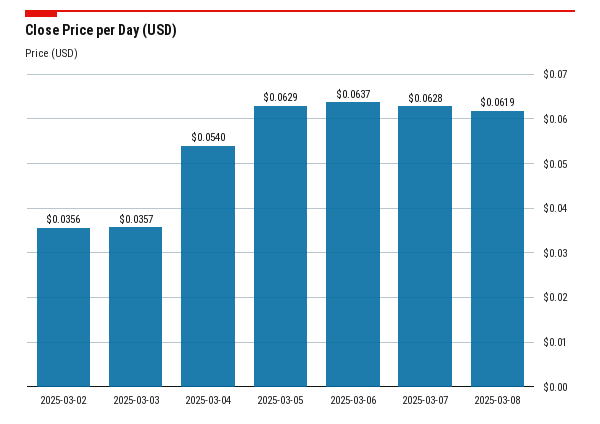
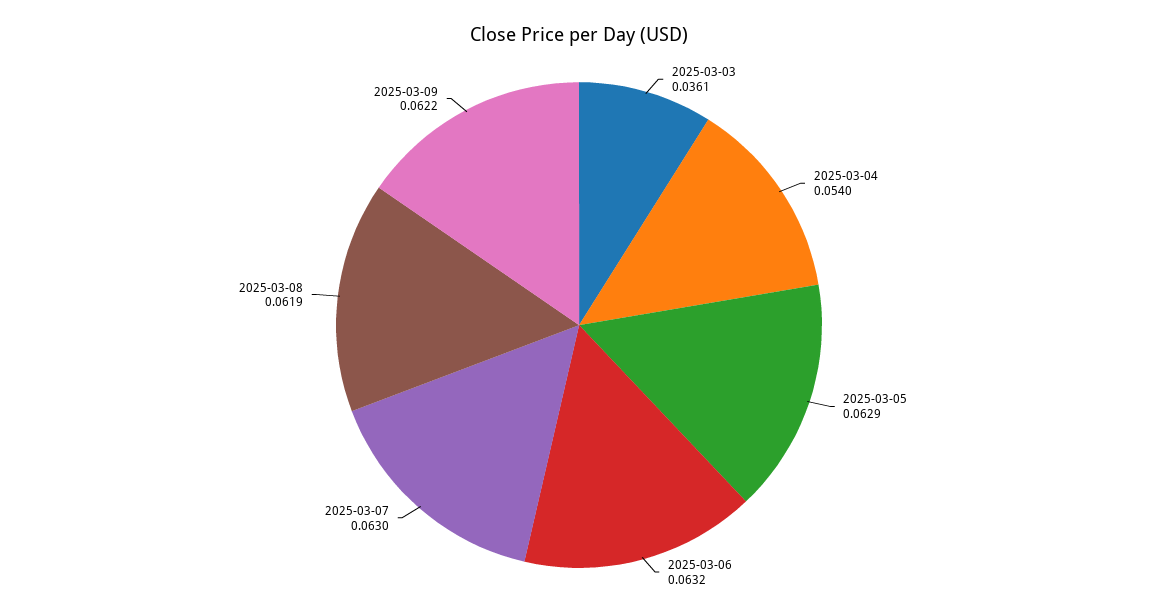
2025-03-02: 0.0356 -> none
2025-03-03: 0.0357 -> 0.0361
2025-03-06: 0.0637 -> 0.0632
2025-03-07: 0.0628 -> 0.063
2025-03-09: none -> 0.0622

